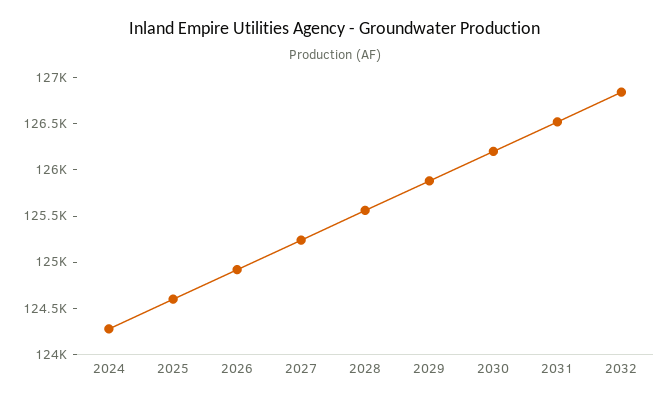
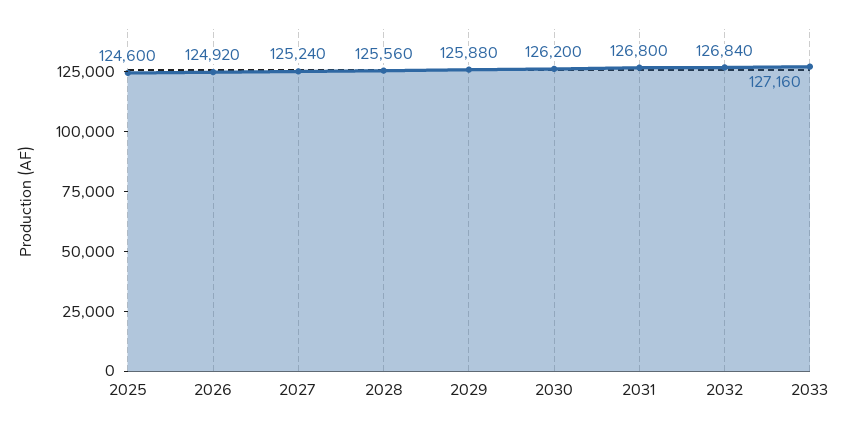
2024: 124300 -> none
2031: 126500 -> 126800
2033: none -> 127160

